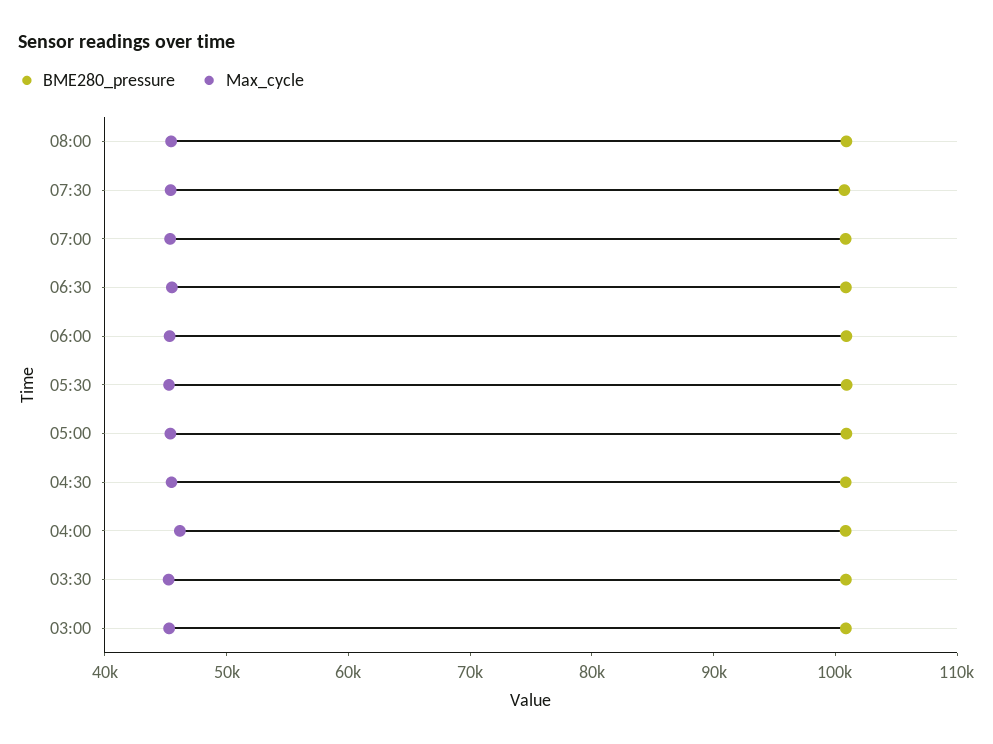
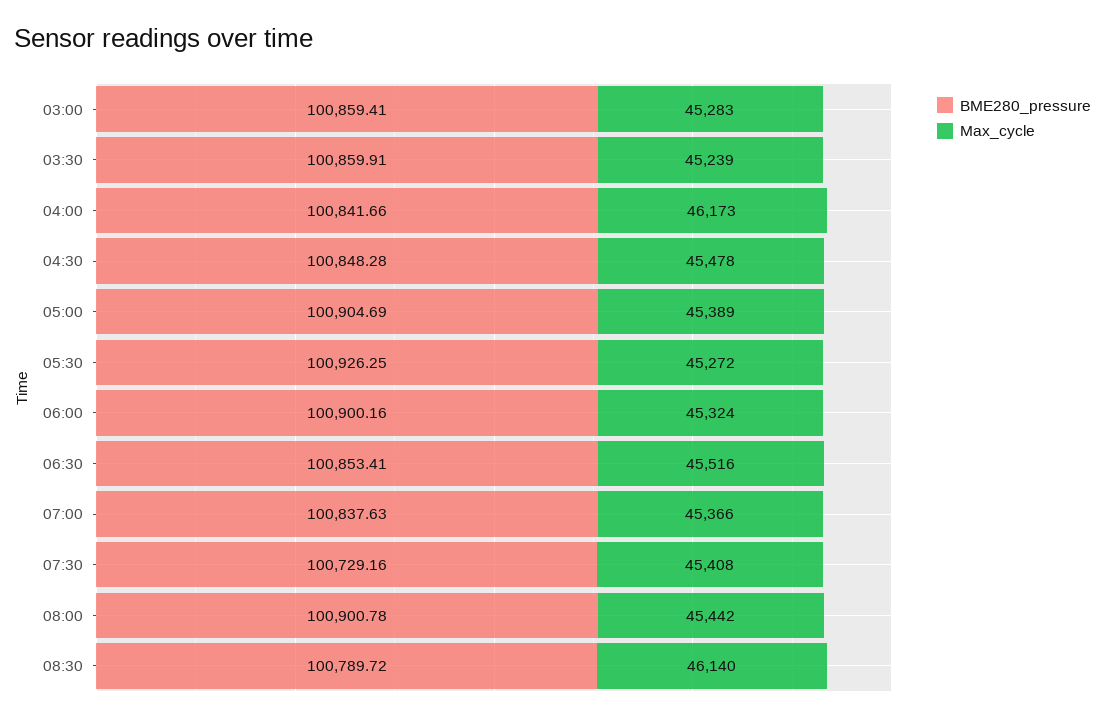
BME280_pressure, 08:30: none -> 100789.72
Max_cycle, 08:30: none -> 46140

